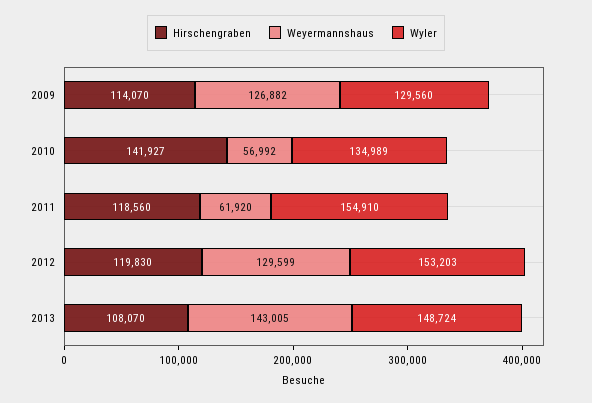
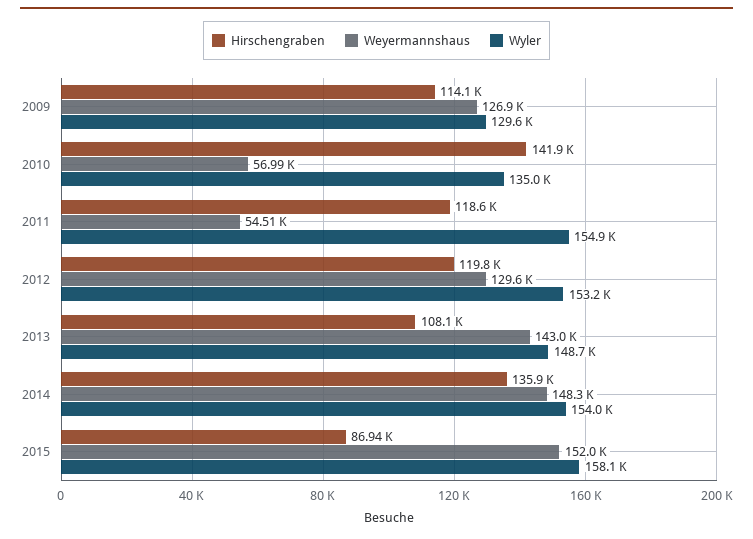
Weyermannshaus, 2011: 61920 -> 54510
Hirschengraben, 2014: none -> 135900
Weyermannshaus, 2014: none -> 148300
Wyler, 2014: none -> 154000
Hirschengraben, 2015: none -> 86940
Weyermannshaus, 2015: none -> 152000
Wyler, 2015: none -> 158100

